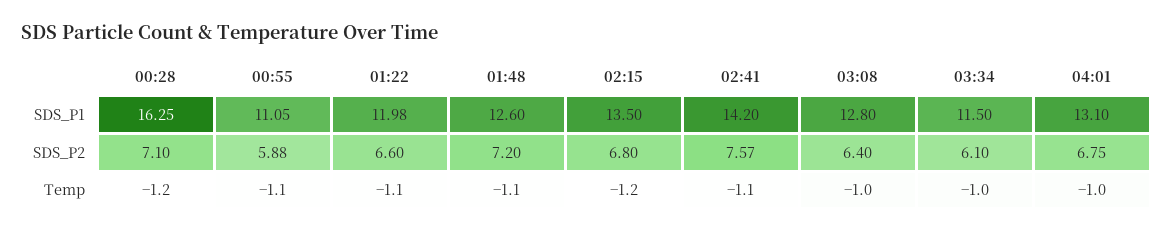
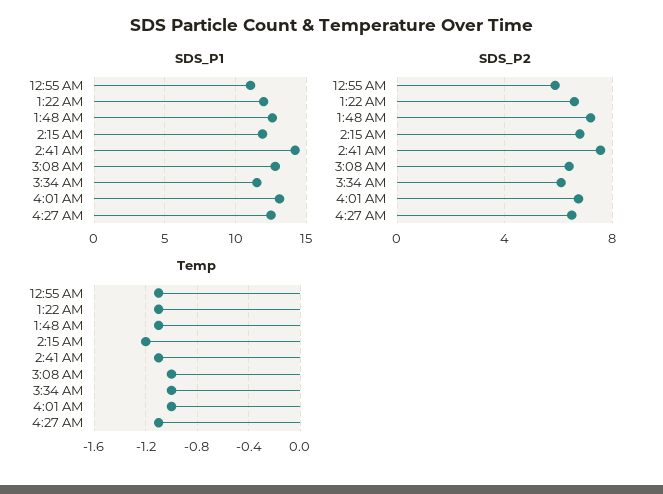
SDS_P1, 00:28: 16.25 -> none
SDS_P1, 02:15: 13.5 -> 12
SDS_P2, 00:28: 7.1 -> none
Temp, 00:28: -1.2 -> none
SDS_P1, 4:27 AM: none -> 12.5
SDS_P2, 4:27 AM: none -> 6.5
Temp, 4:27 AM: none -> -1.1

